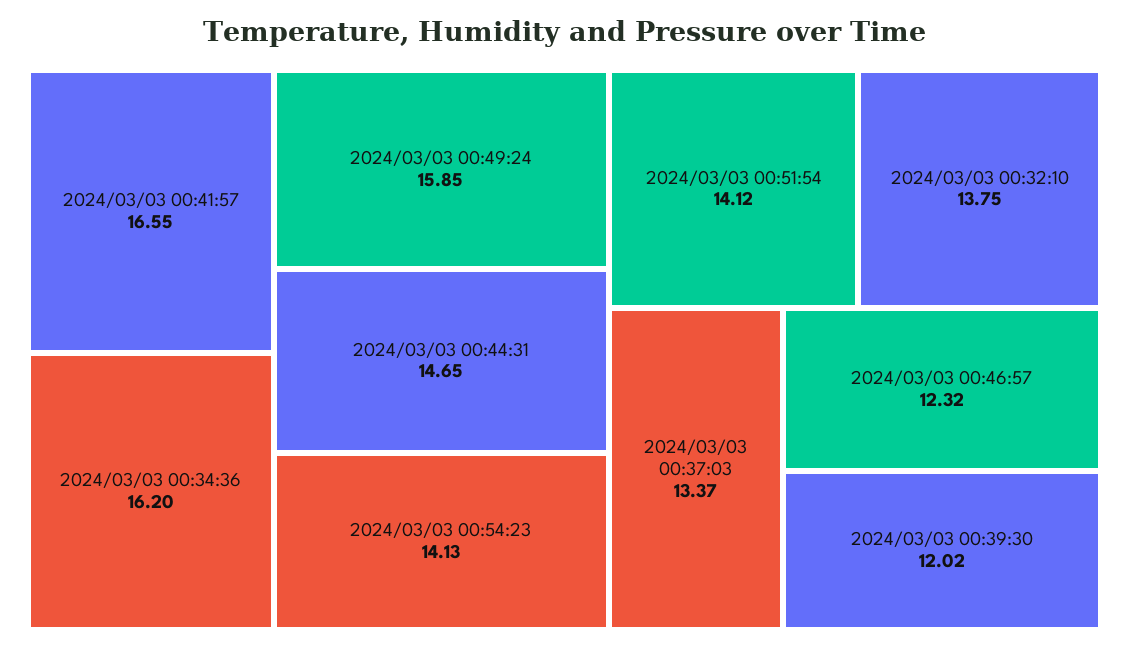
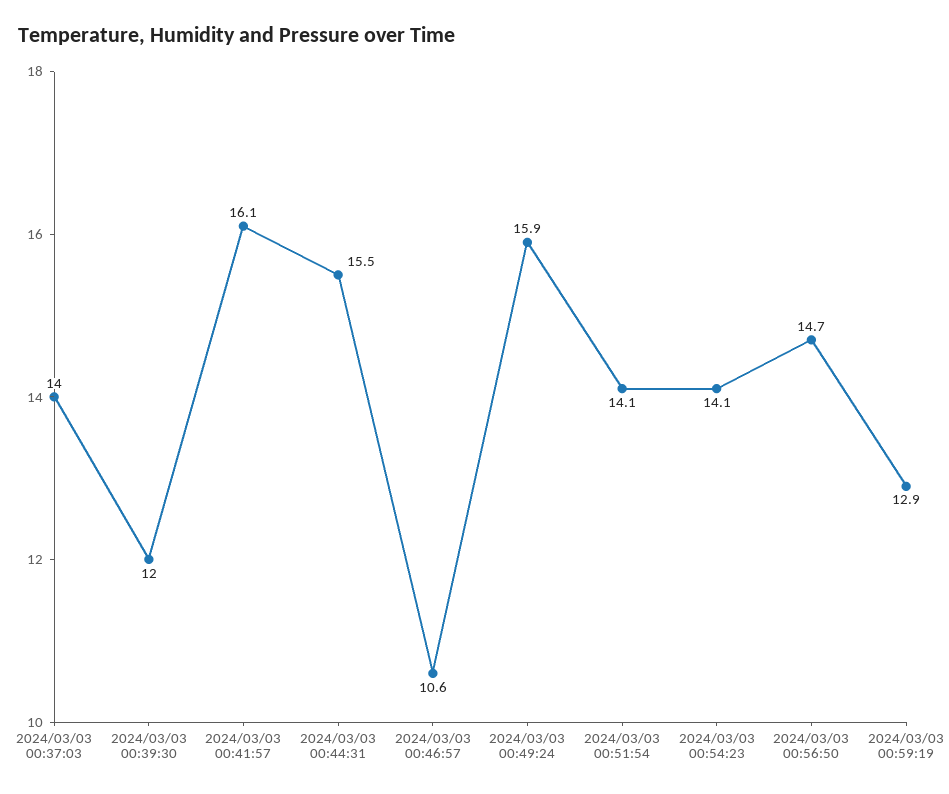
2024/03/03 00:41:57: 16.55 -> 16.1
2024/03/03 00:34:36: 16.2 -> none
2024/03/03 00:44:31: 14.65 -> 15.5
2024/03/03 00:32:10: 13.75 -> none
2024/03/03 00:37:03: 13.37 -> 14
2024/03/03 00:46:57: 12.32 -> 10.6
2024/03/03 00:56:50: none -> 14.7
2024/03/03 00:59:19: none -> 12.9

